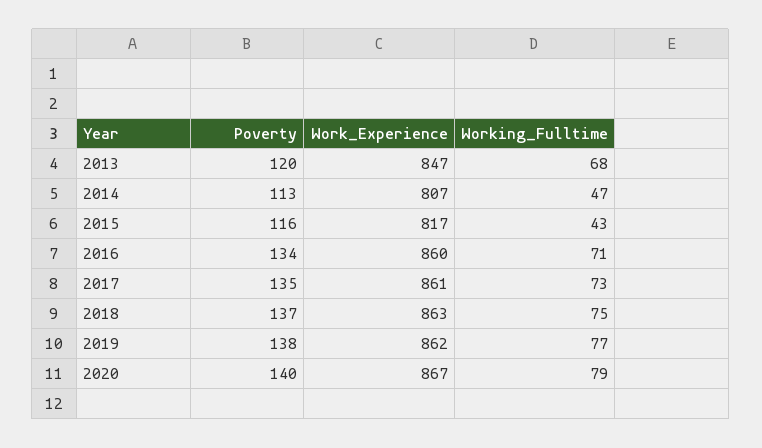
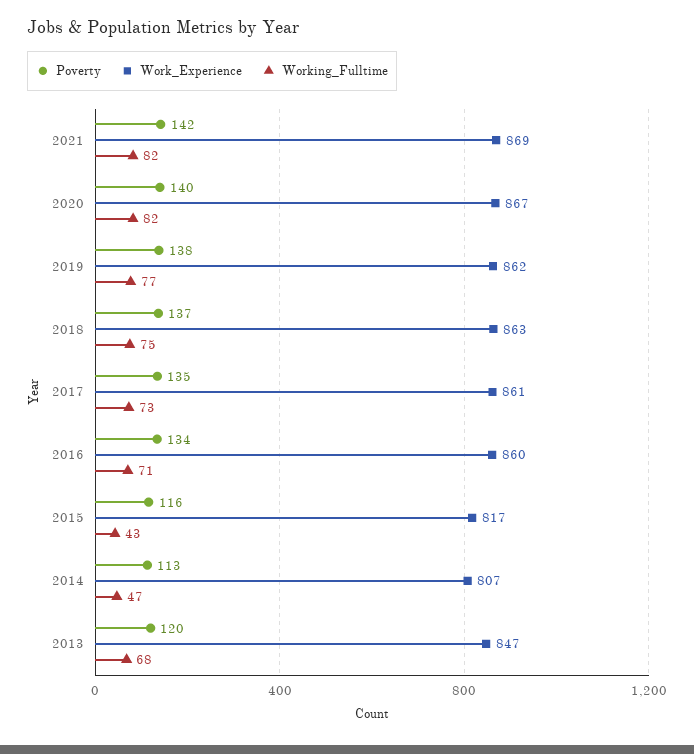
Working_Fulltime, 2020: 79 -> 82
Poverty, 2021: none -> 142
Work_Experience, 2021: none -> 869
Working_Fulltime, 2021: none -> 82

